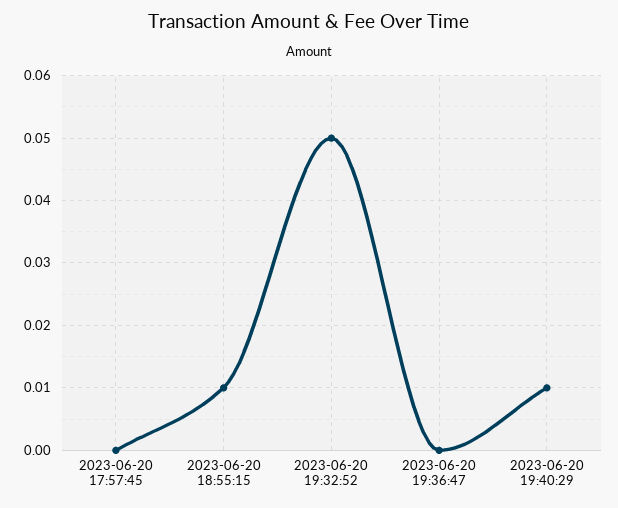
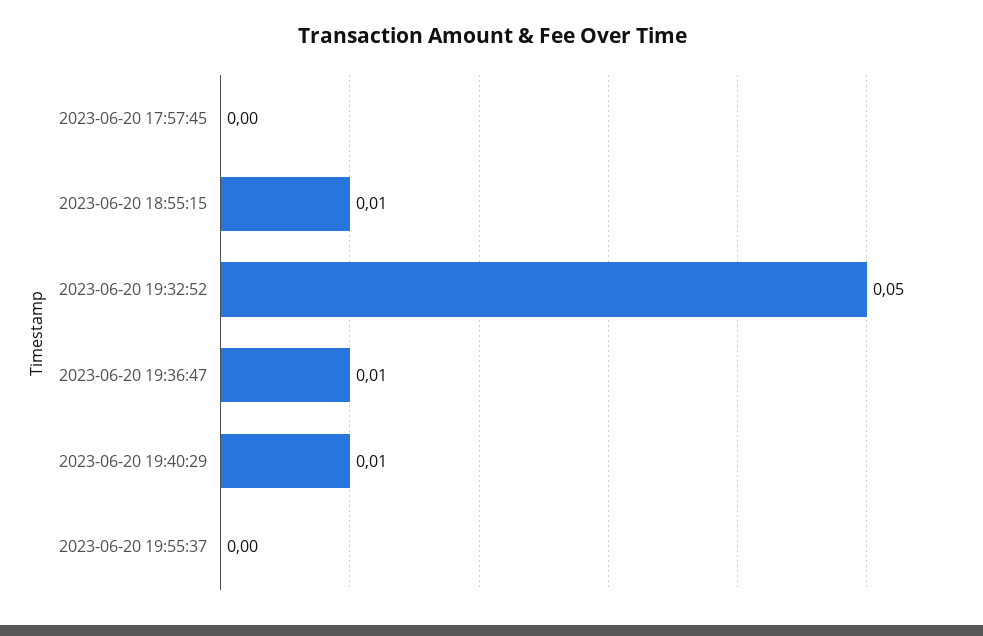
2023-06-20 19:36:47: 0 -> 0.01
2023-06-20 19:55:37: none -> 0

